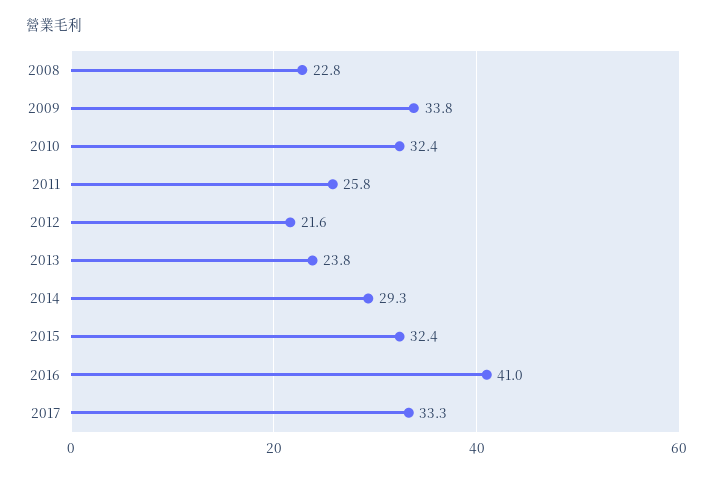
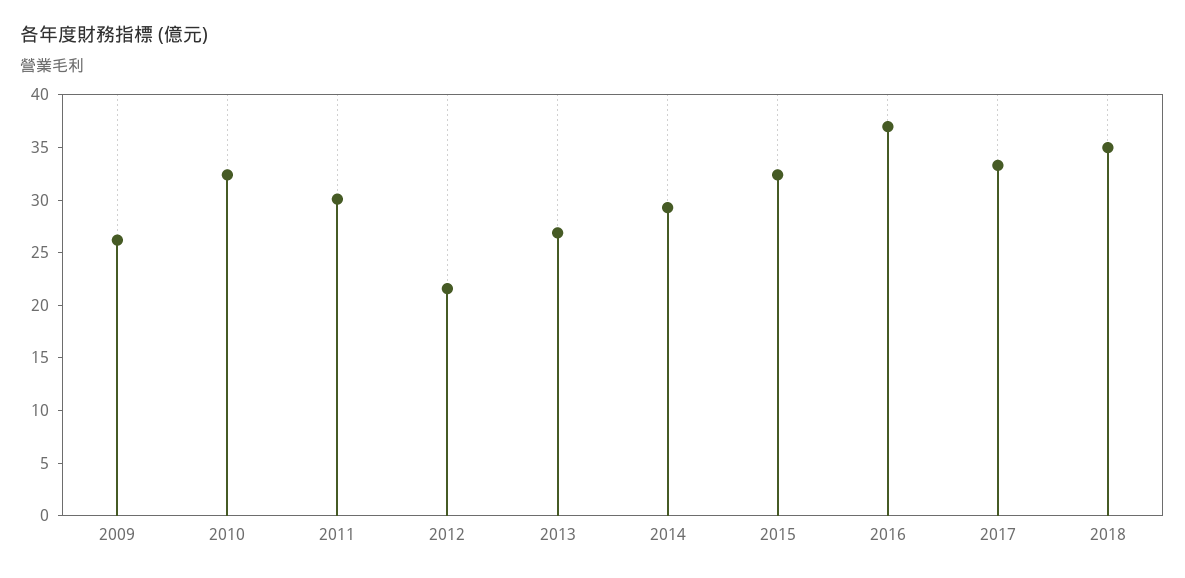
2008: 22.8 -> none
2009: 33.8 -> 26
2011: 25.8 -> 30
2013: 23.8 -> 27
2016: 41 -> 37
2018: none -> 35

